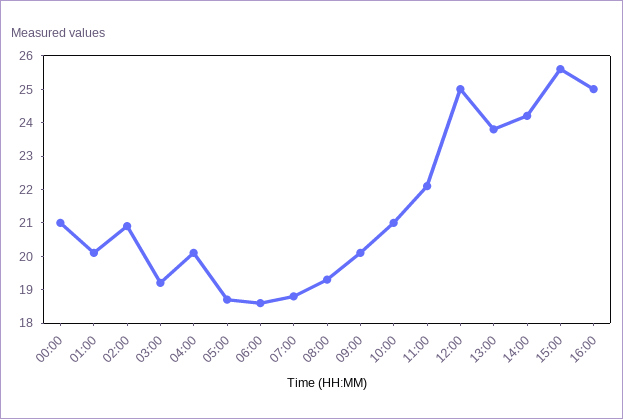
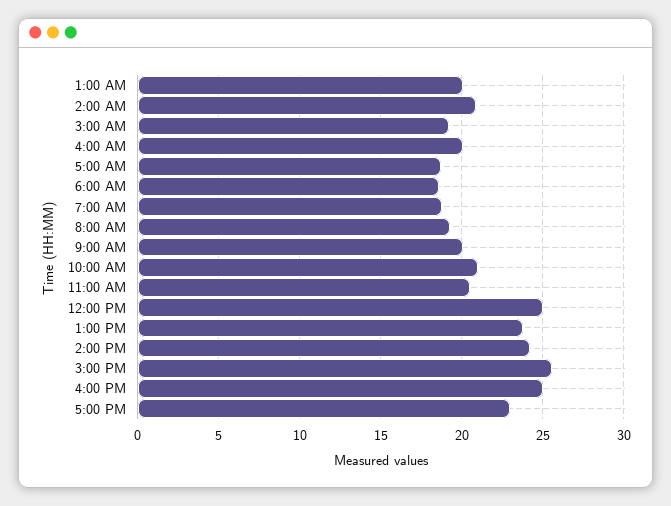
00:00: 21 -> none
11:00: 22 -> 20.5
5:00 PM: none -> 23

